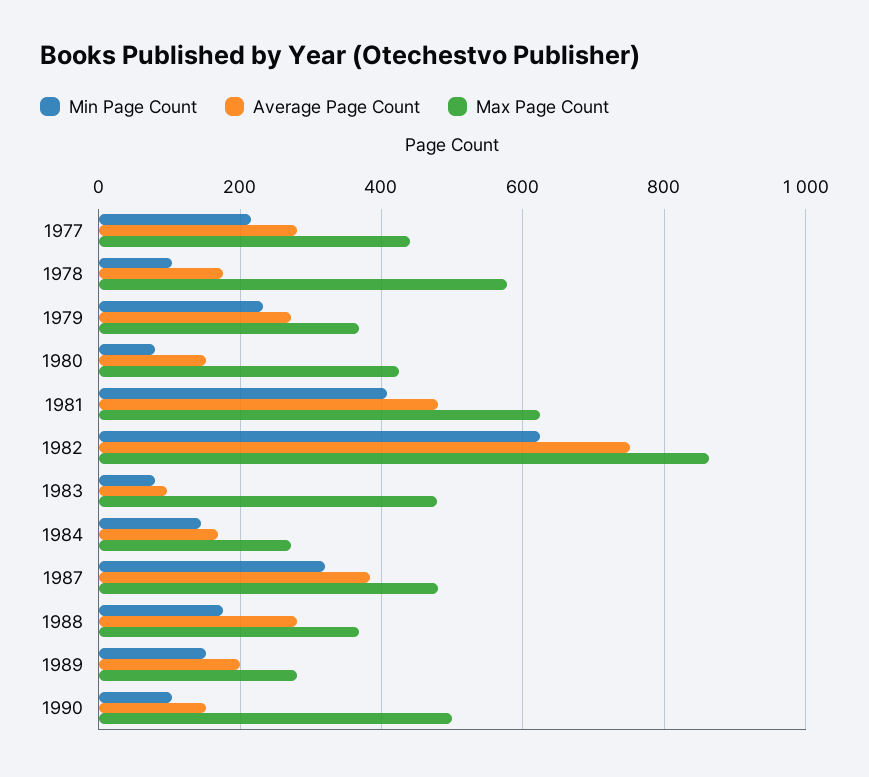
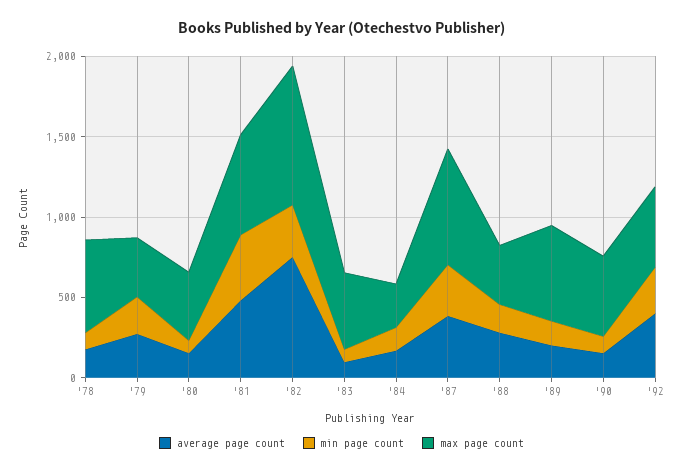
Min Page Count, 1977: 220 -> none
Average Page Count, 1977: 280 -> none
Max Page Count, 1977: 440 -> none
Min Page Count, 1982: 620 -> 300
Max Page Count, 1987: 480 -> 700
Max Page Count, 1989: 280 -> 600
Average Page Count, '92: none -> 400
Min Page Count, '92: none -> 300
Max Page Count, '92: none -> 500

